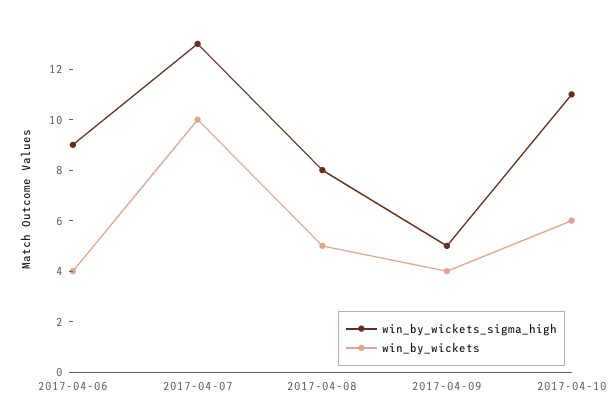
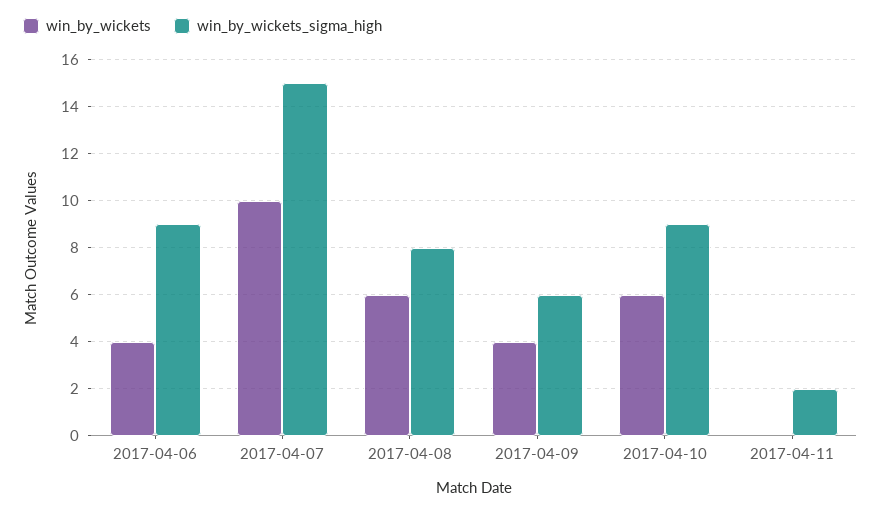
win_by_wickets_sigma_high, 2017-04-07: 13 -> 15
win_by_wickets, 2017-04-08: 5 -> 6
win_by_wickets_sigma_high, 2017-04-09: 5 -> 6
win_by_wickets_sigma_high, 2017-04-10: 11 -> 9
win_by_wickets, 2017-04-11: none -> 0
win_by_wickets_sigma_high, 2017-04-11: none -> 2

